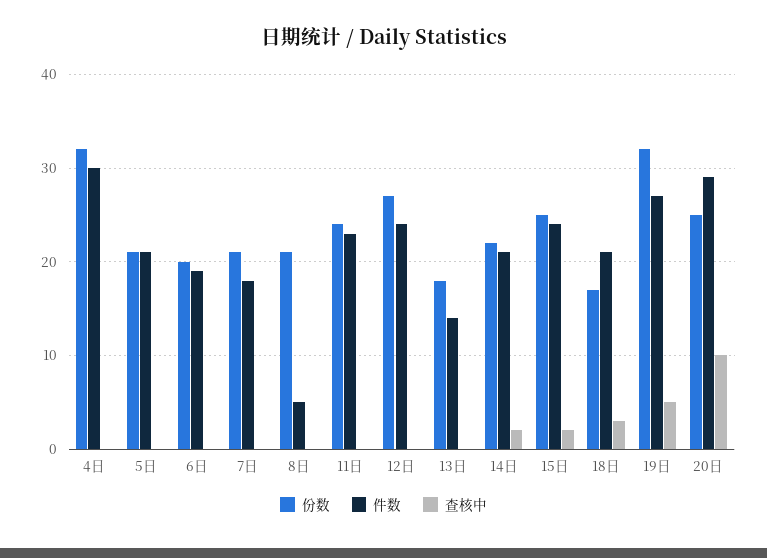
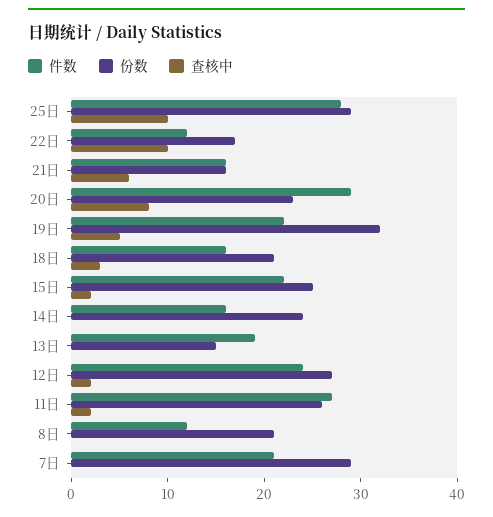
份数, 4日: 32 -> none
件数, 4日: 30 -> none
查核中, 4日: 0 -> none
份数, 5日: 21 -> none
件数, 5日: 21 -> none
查核中, 5日: 0 -> none
份数, 6日: 20 -> none
件数, 6日: 19 -> none
查核中, 6日: 0 -> none
份数, 7日: 21 -> 29
件数, 7日: 18 -> 21
件数, 8日: 5 -> 12
份数, 11日: 24 -> 26
件数, 11日: 23 -> 27
查核中, 11日: 0 -> 2
查核中, 12日: 0 -> 2
份数, 13日: 18 -> 15
件数, 13日: 14 -> 19
份数, 14日: 22 -> 24
件数, 14日: 21 -> 16
查核中, 14日: 2 -> 0
件数, 15日: 24 -> 22
份数, 18日: 17 -> 21
件数, 18日: 21 -> 16
件数, 19日: 27 -> 22
份数, 20日: 25 -> 23
查核中, 20日: 10 -> 8
件数, 25日: none -> 28
份数, 25日: none -> 29
查核中, 25日: none -> 10
件数, 22日: none -> 12
份数, 22日: none -> 17
查核中, 22日: none -> 10
件数, 21日: none -> 16
份数, 21日: none -> 16
查核中, 21日: none -> 6

